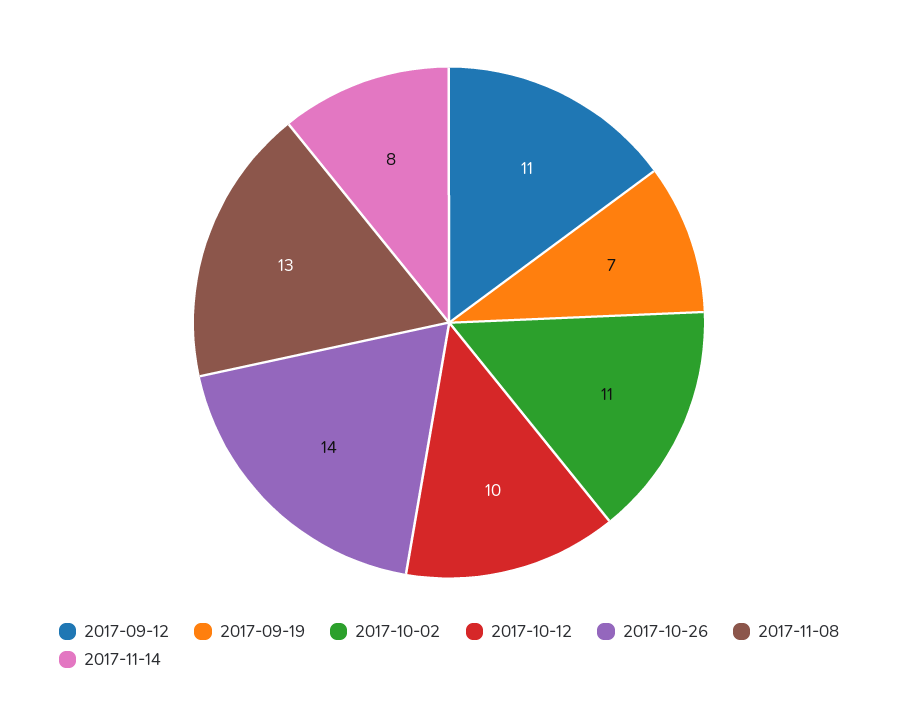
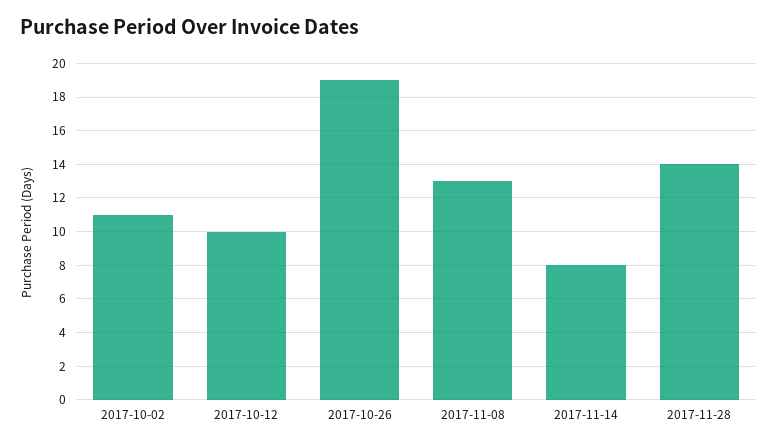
2017-09-12: 11 -> none
2017-09-19: 7 -> none
2017-10-26: 14 -> 19
2017-11-28: none -> 14

